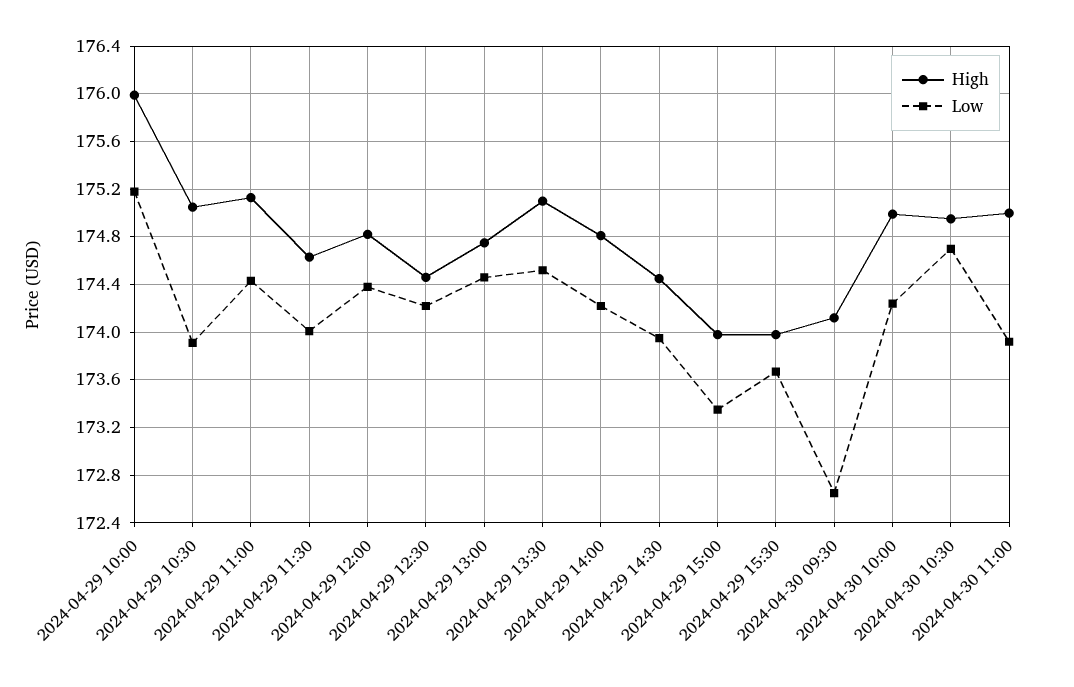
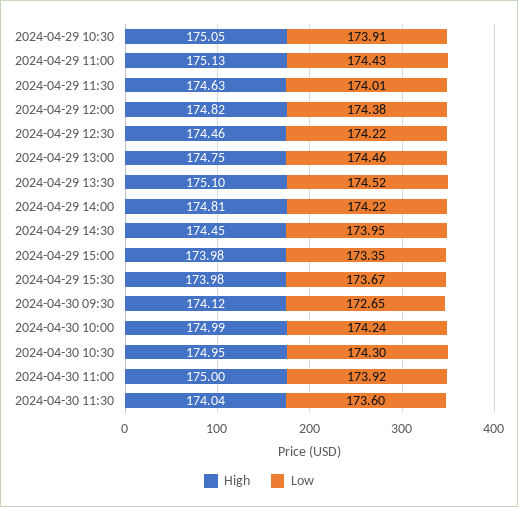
High, 2024-04-29 10:00: 176 -> none
Low, 2024-04-29 10:00: 175.2 -> none
Low, 2024-04-30 10:30: 174.7 -> 174.3
High, 2024-04-30 11:30: none -> 174.04
Low, 2024-04-30 11:30: none -> 173.6

